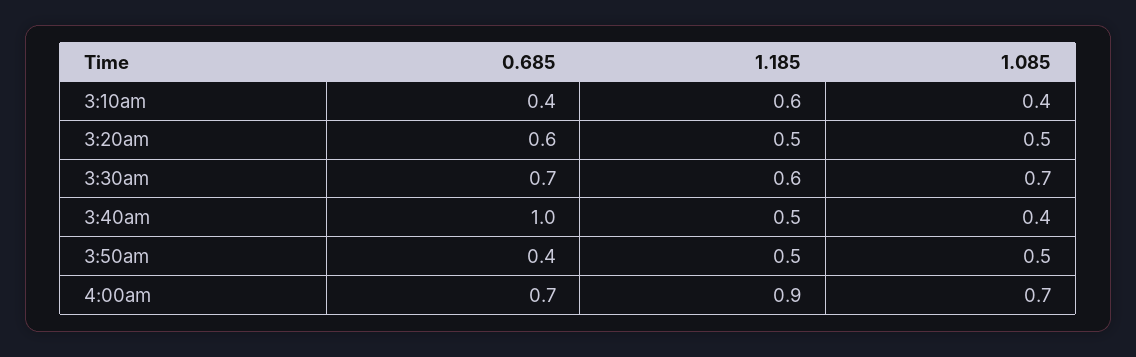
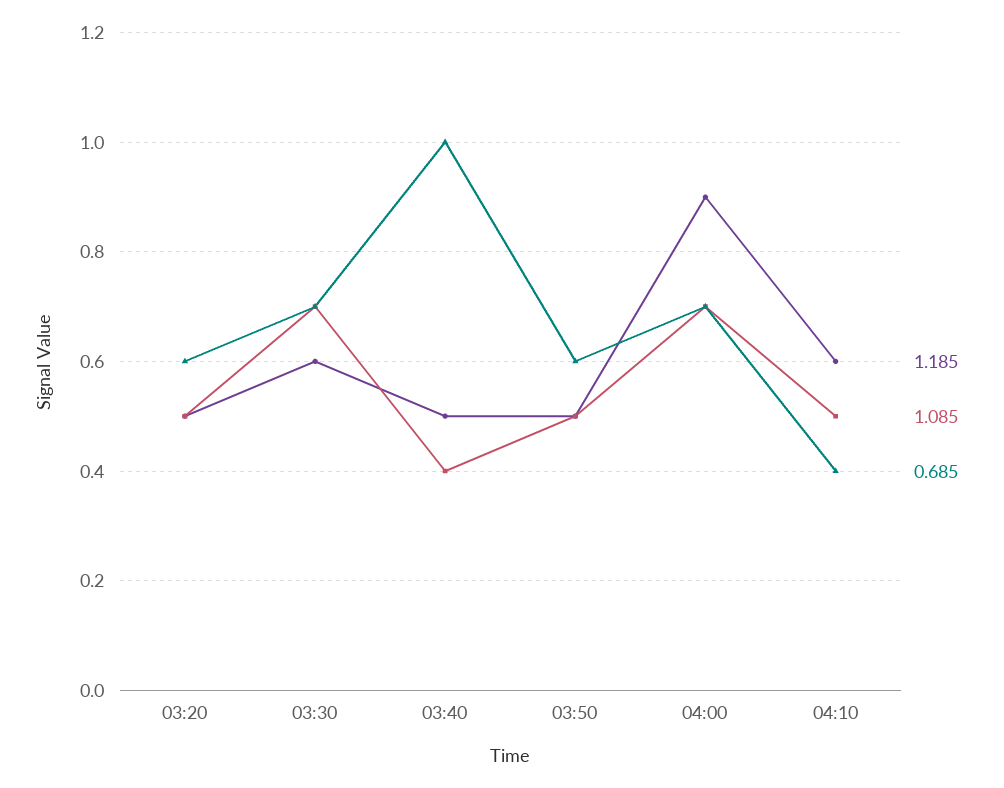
0.685, 3:10am: 0.4 -> none
1.185, 3:10am: 0.6 -> none
1.085, 3:10am: 0.4 -> none
0.685, 3:50am: 0.4 -> 0.6
1.185, 04:10: none -> 0.6
1.085, 04:10: none -> 0.5
0.685, 04:10: none -> 0.4

